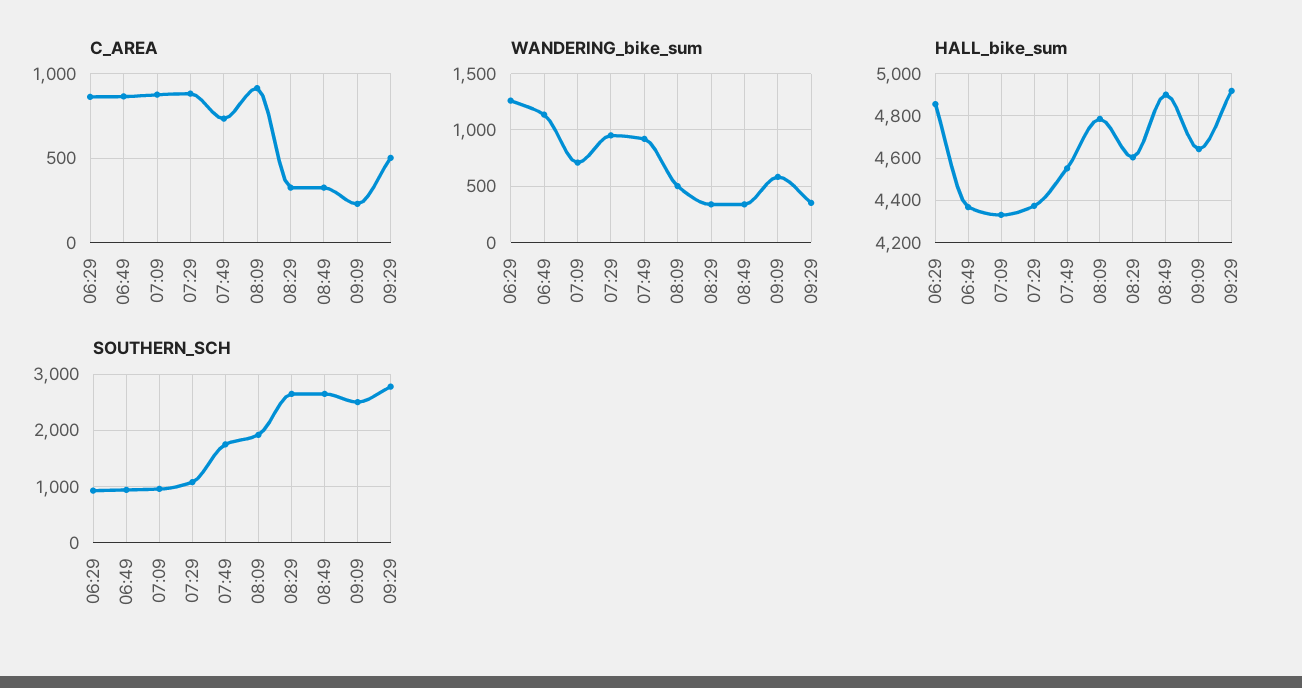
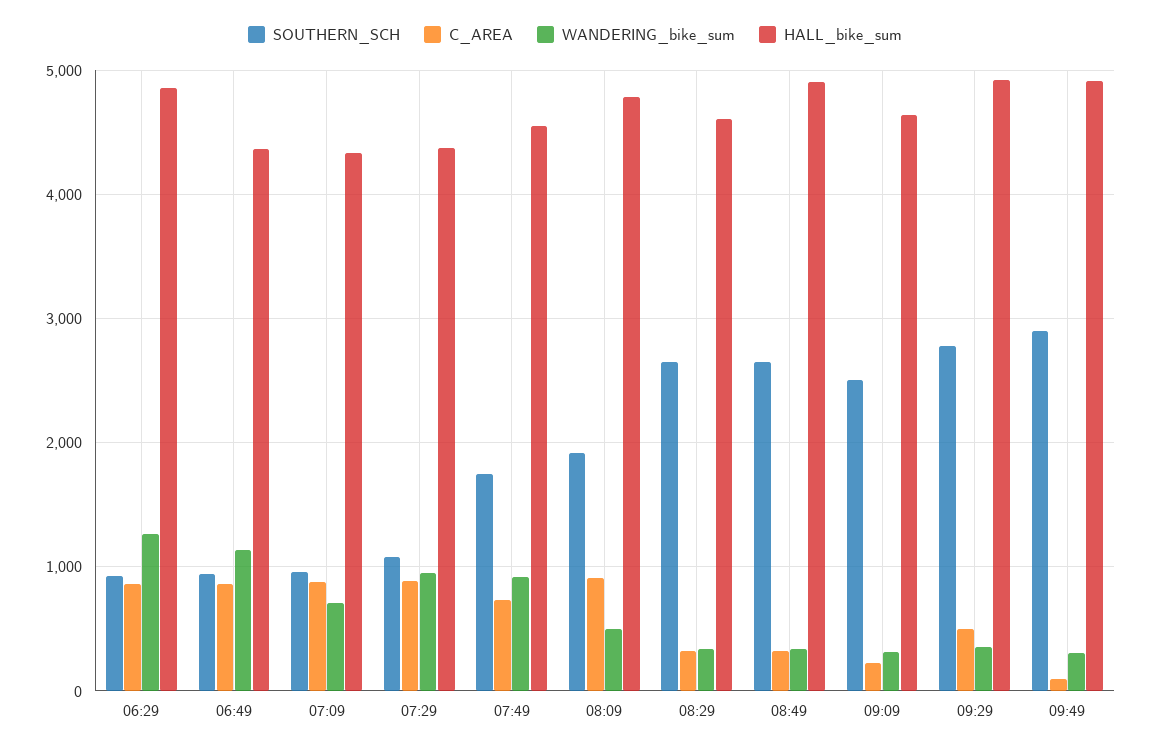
WANDERING_bike_sum, 09:09: 600 -> 300
SOUTHERN_SCH, 09:49: none -> 2900
C_AREA, 09:49: none -> 100
WANDERING_bike_sum, 09:49: none -> 300
HALL_bike_sum, 09:49: none -> 4900

